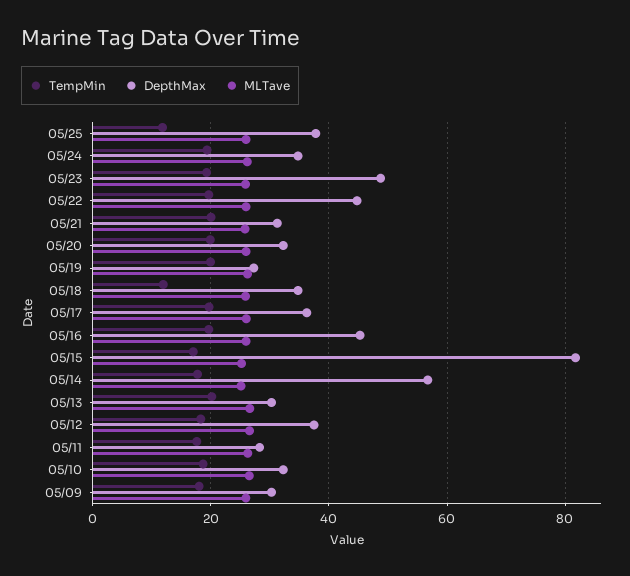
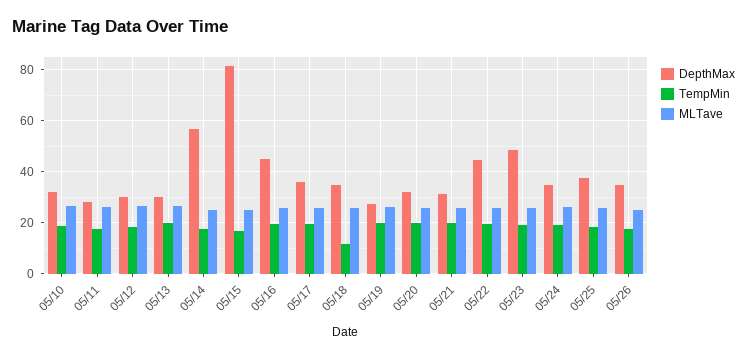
TempMin, 05/25: 12 -> 17.5
DepthMax, 05/12: 38 -> 30
TempMin, 05/09: 18 -> none
DepthMax, 05/09: 30 -> none
MLTave, 05/09: 26 -> none
DepthMax, 05/26: none -> 35
TempMin, 05/26: none -> 17.5
MLTave, 05/26: none -> 25

